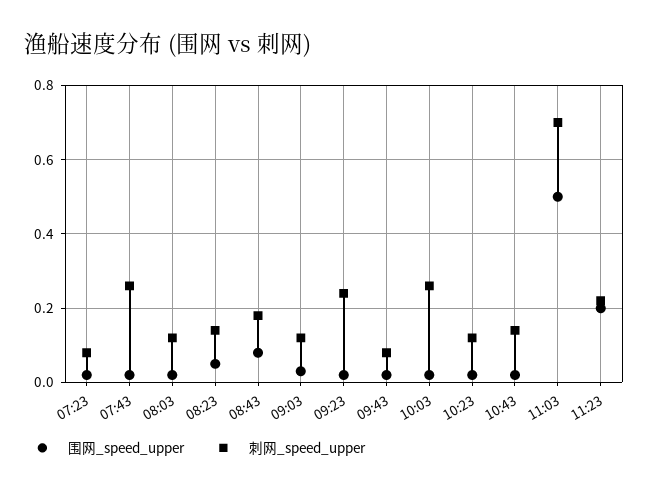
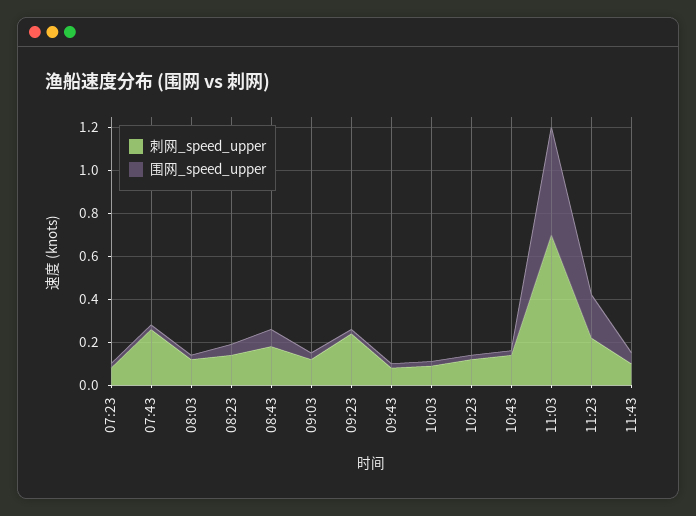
刺网_speed_upper, 10:03: 0.25 -> 0.1
刺网_speed_upper, 11:43: none -> 0.1
围网_speed_upper, 11:43: none -> 0.05

